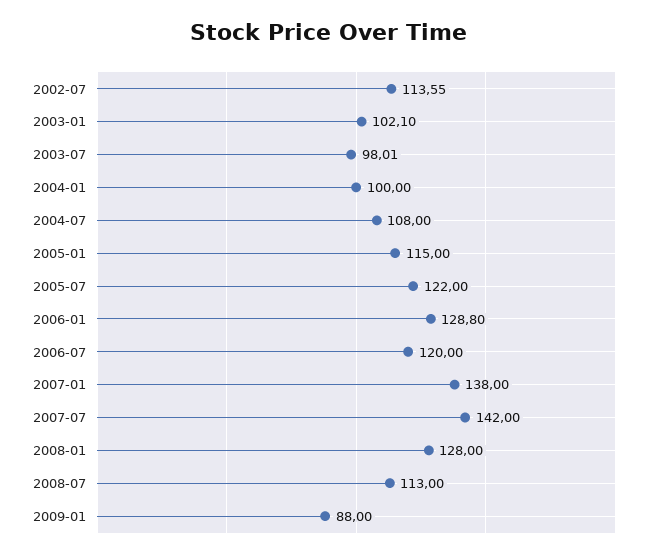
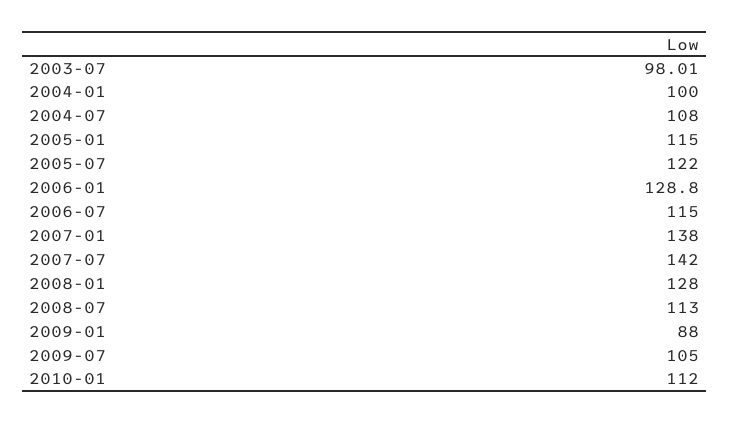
2002-07: 113.55 -> none
2003-01: 102.1 -> none
2006-07: 120 -> 115
2009-07: none -> 105
2010-01: none -> 112

